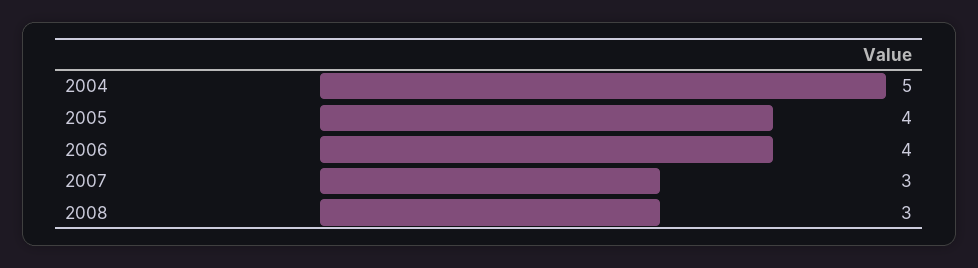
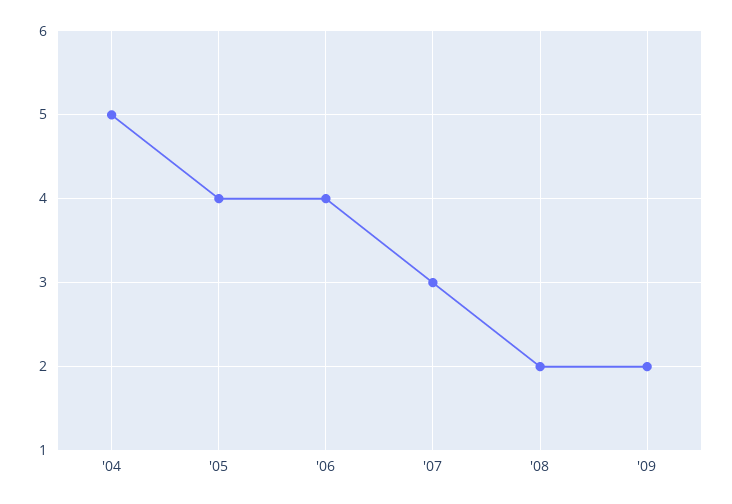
2008: 3 -> 2
'09: none -> 2

